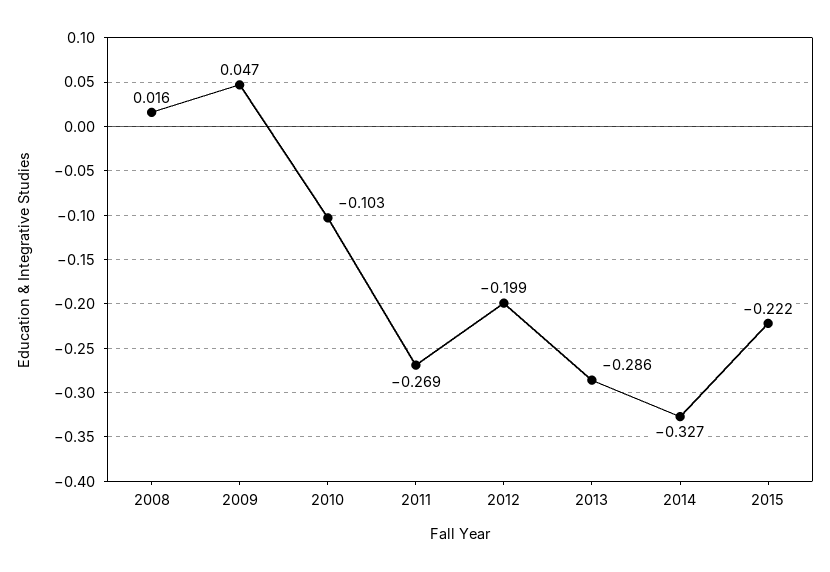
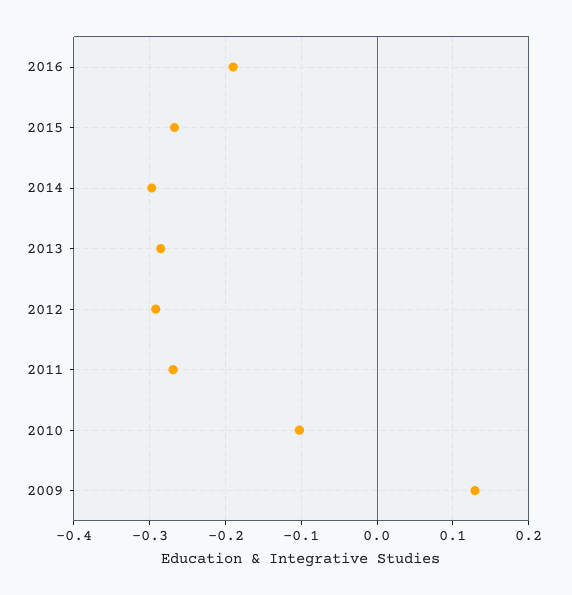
2008: 0.016 -> none
2009: 0.047 -> 0.13
2012: -0.199 -> -0.29
2014: -0.327 -> -0.3
2015: -0.222 -> -0.27
2016: none -> -0.19

